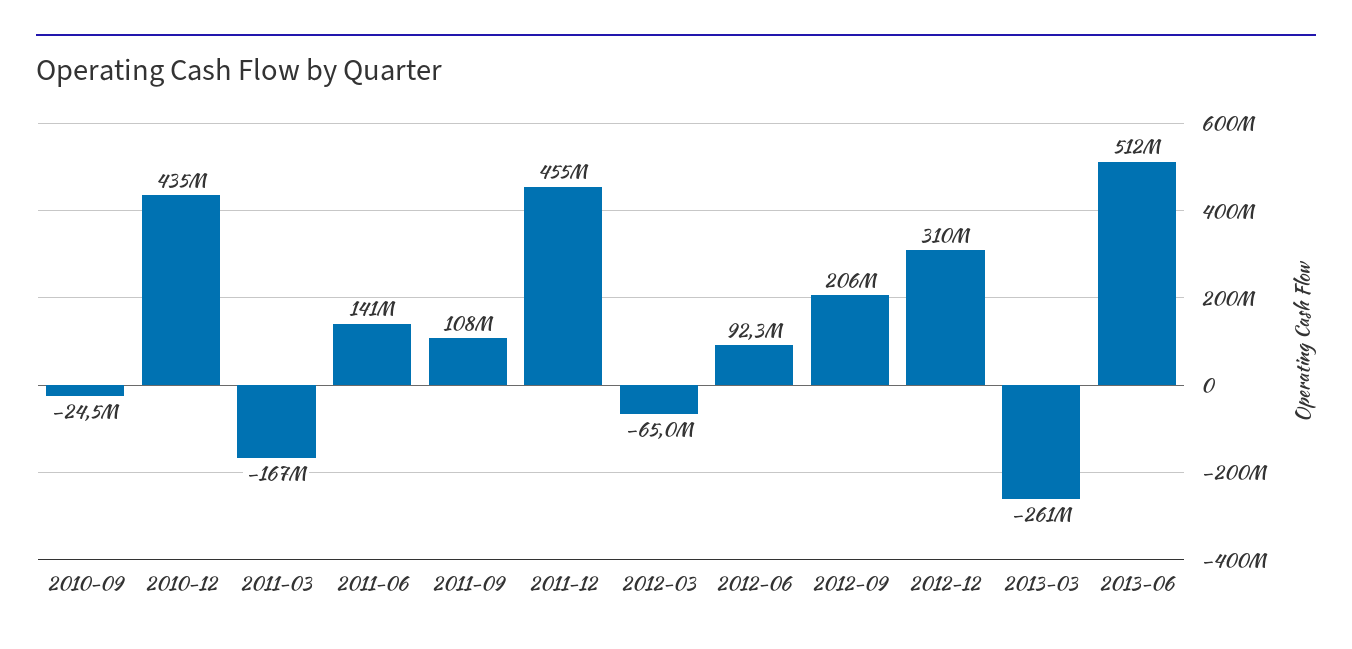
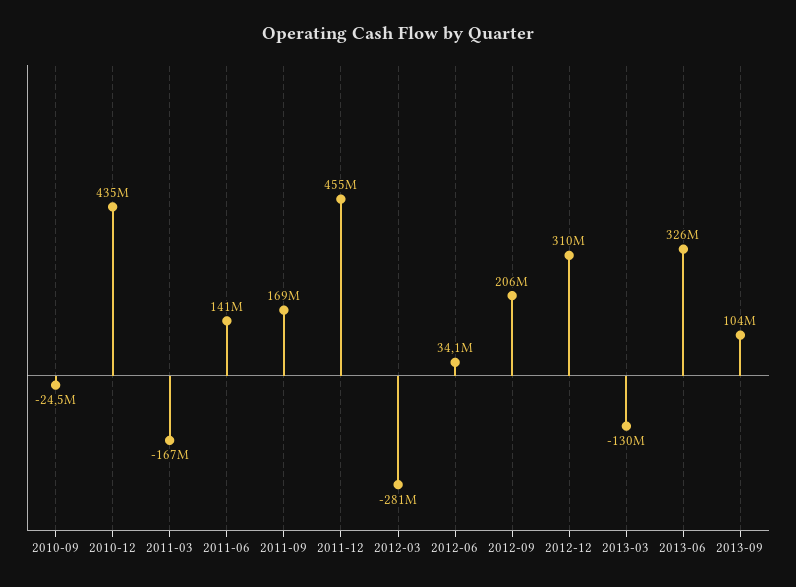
2011-09: 108000000 -> 169000000
2012-03: -65000000 -> -281000000
2012-06: 92300000 -> 34100000
2013-03: -261000000 -> -130000000
2013-06: 512000000 -> 326000000
2013-09: none -> 104000000

